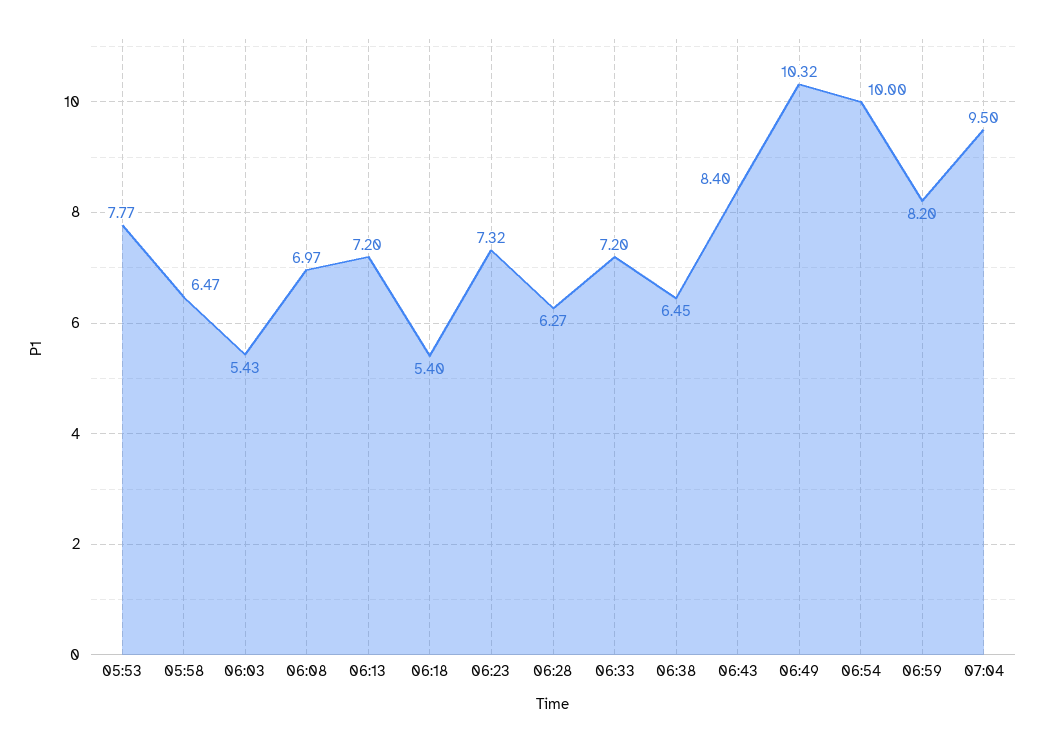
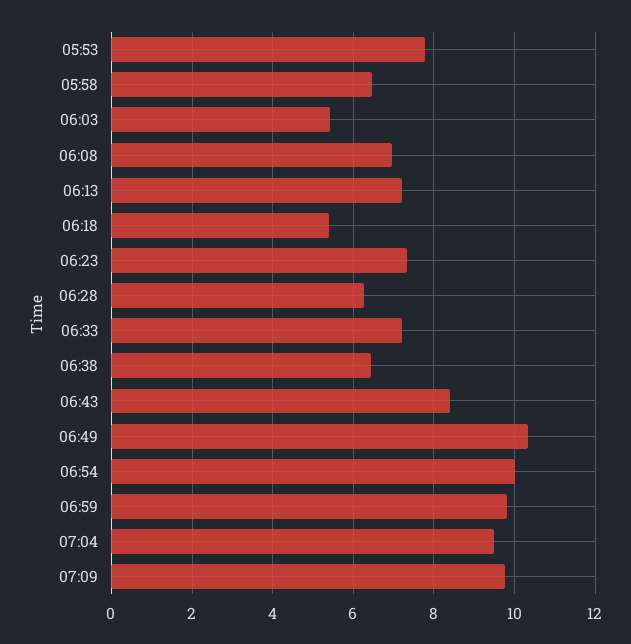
06:59: 8.2 -> 9.8
07:09: none -> 9.8

